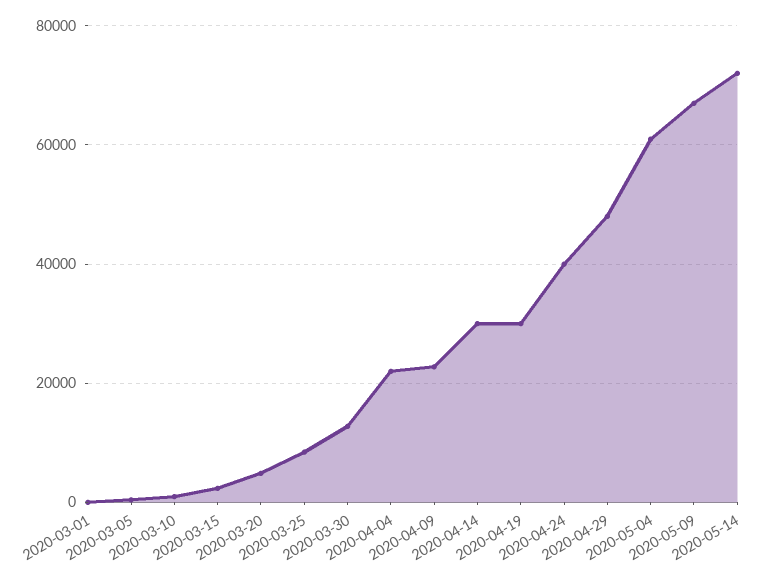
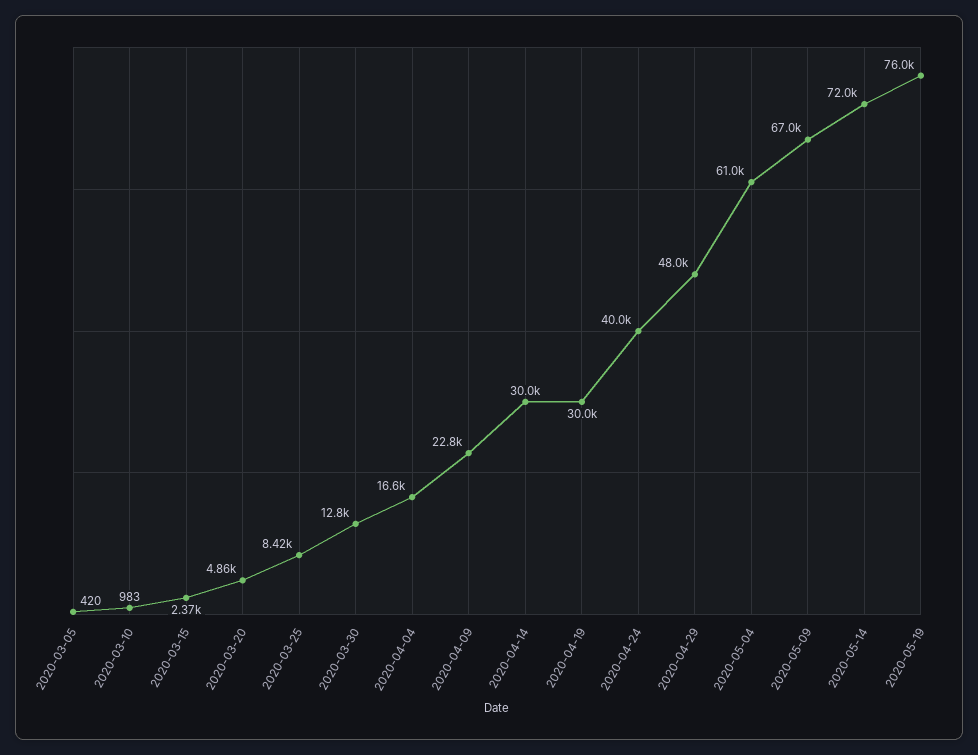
2020-03-01: 0 -> none
2020-04-04: 22000 -> 16600
2020-05-19: none -> 76000

